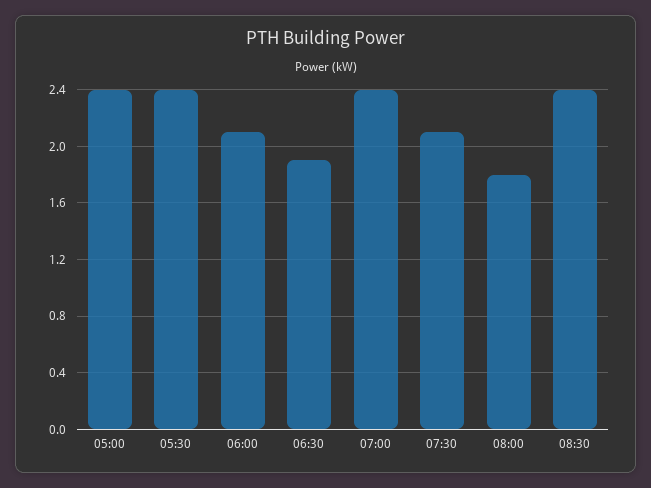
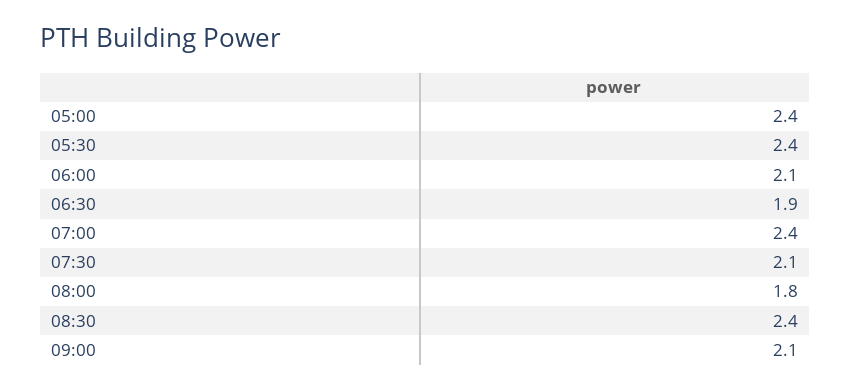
09:00: none -> 2.1

